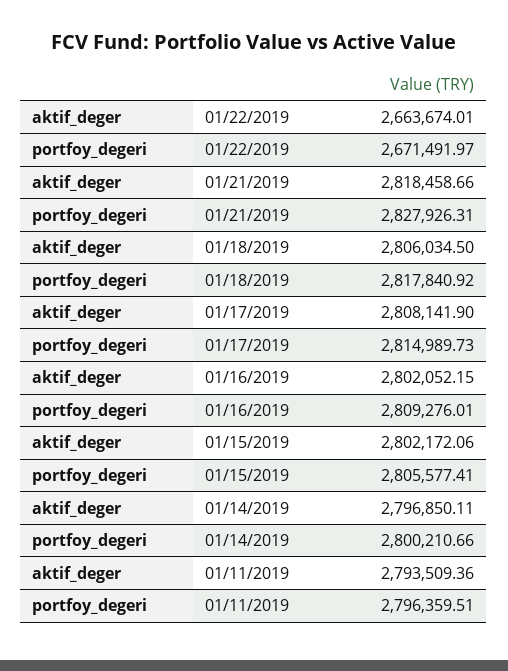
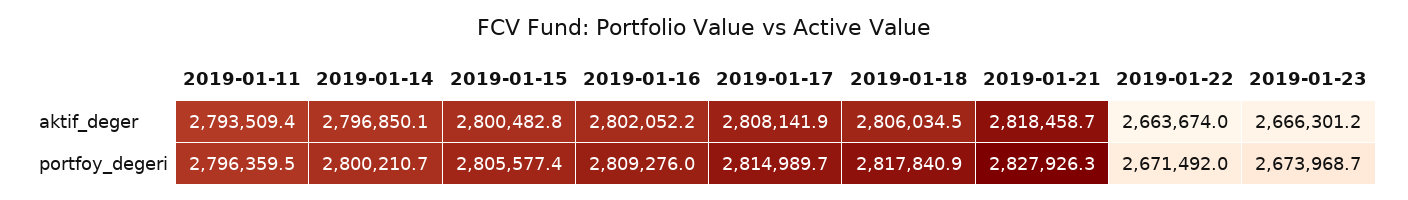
aktif_deger, 01/15/2019: 2802172.06 -> 2800482.8
aktif_deger, 2019-01-23: none -> 2666301.2
portfoy_degeri, 2019-01-23: none -> 2673968.7

